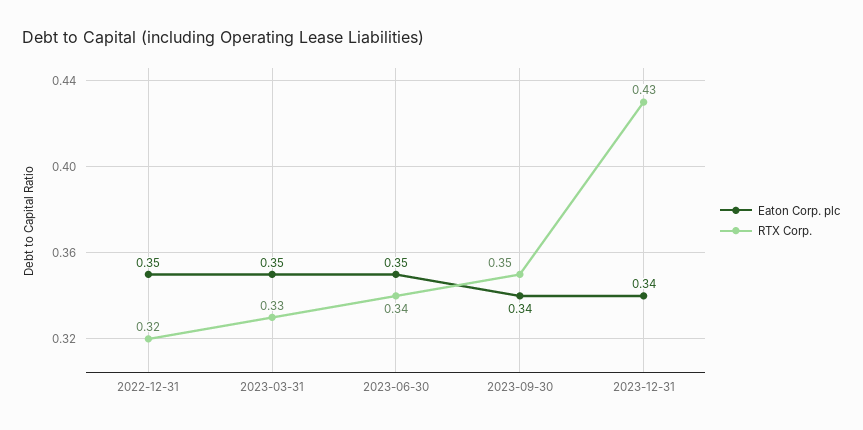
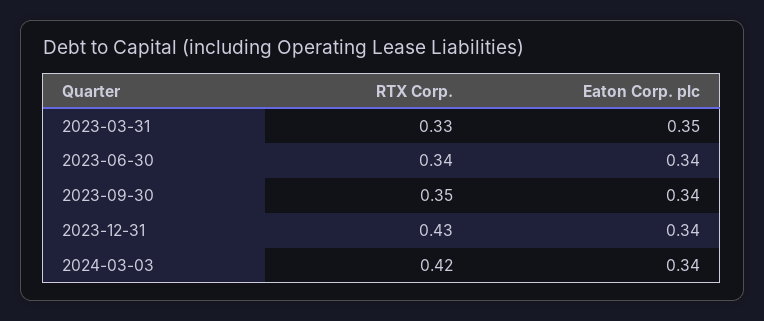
Eaton Corp. plc, 2022-12-31: 0.35 -> none
RTX Corp., 2022-12-31: 0.32 -> none
Eaton Corp. plc, 2023-06-30: 0.35 -> 0.34
RTX Corp., 2024-03-03: none -> 0.42
Eaton Corp. plc, 2024-03-03: none -> 0.34

